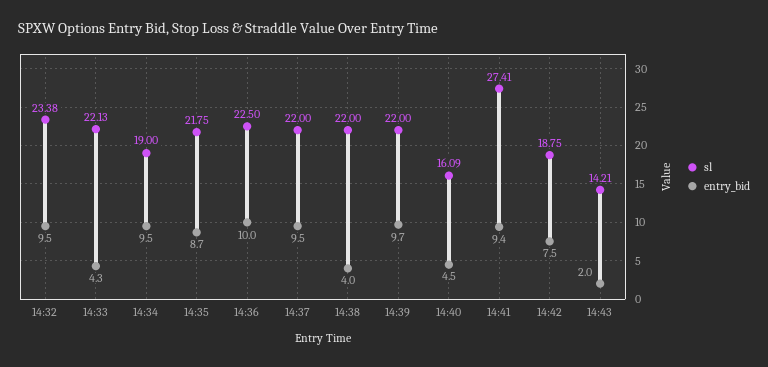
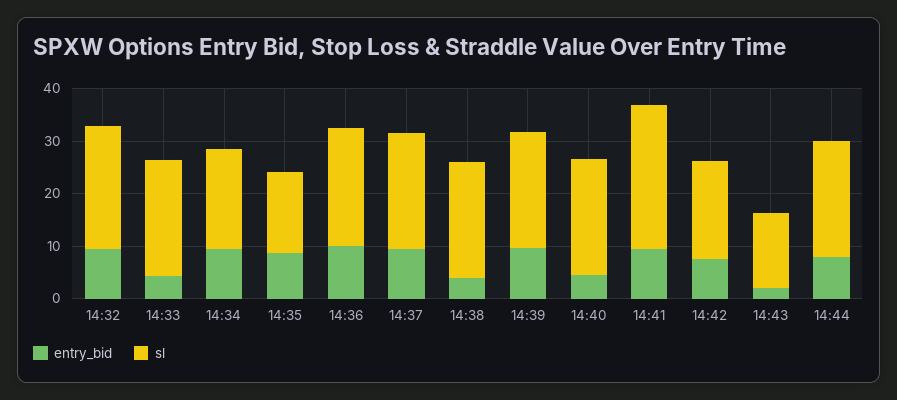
sl, 14:35: 21.75 -> 16
sl, 14:40: 16.09 -> 22
entry_bid, 14:44: none -> 8
sl, 14:44: none -> 22

